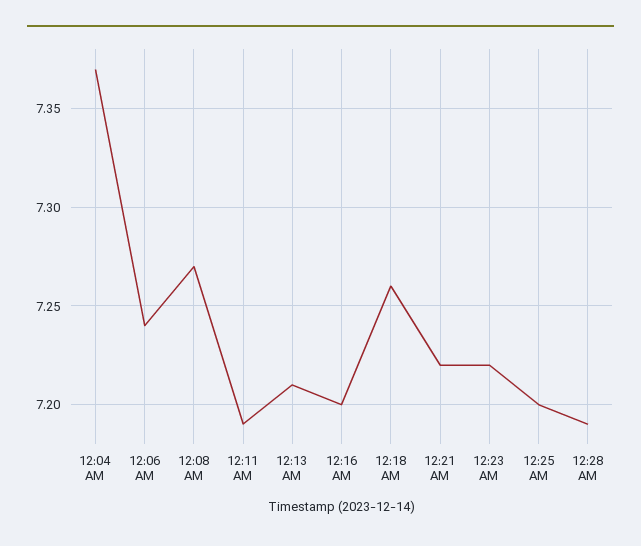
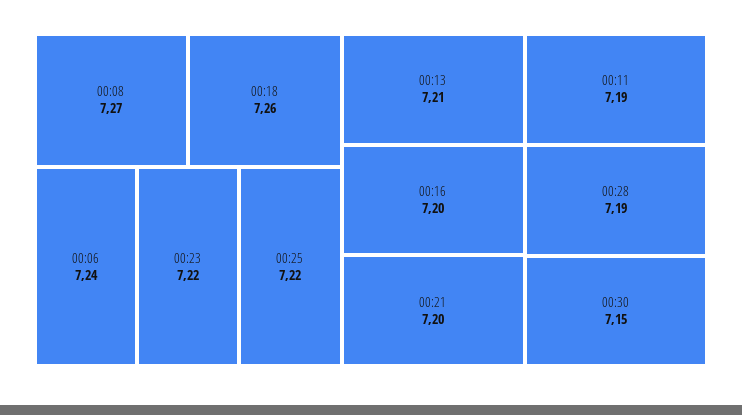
12:04 AM: 7.37 -> none
12:21 AM: 7.22 -> 7.2
12:25 AM: 7.2 -> 7.22
00:30: none -> 7.15

